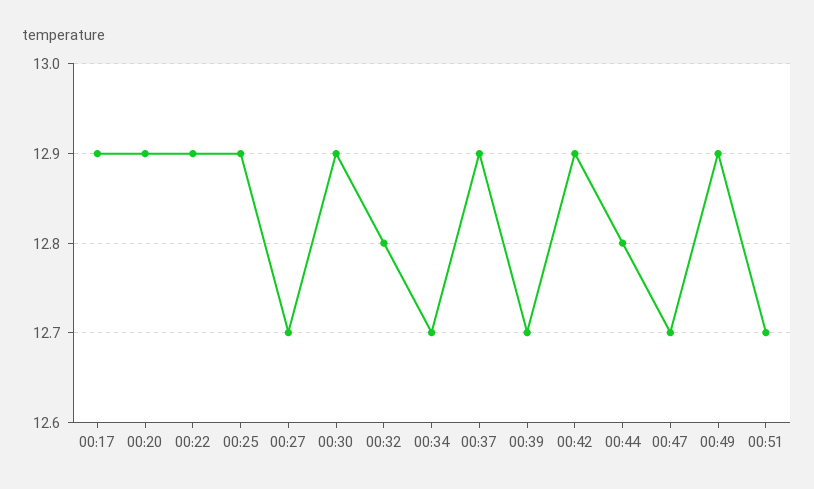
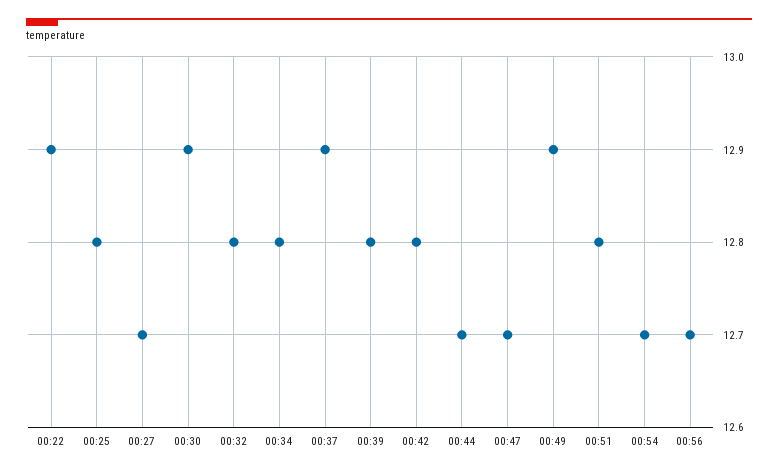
00:17: 12.9 -> none
00:20: 12.9 -> none
00:25: 12.9 -> 12.8
00:34: 12.7 -> 12.8
00:39: 12.7 -> 12.8
00:42: 12.9 -> 12.8
00:44: 12.8 -> 12.7
00:51: 12.7 -> 12.8
00:54: none -> 12.7
00:56: none -> 12.7

